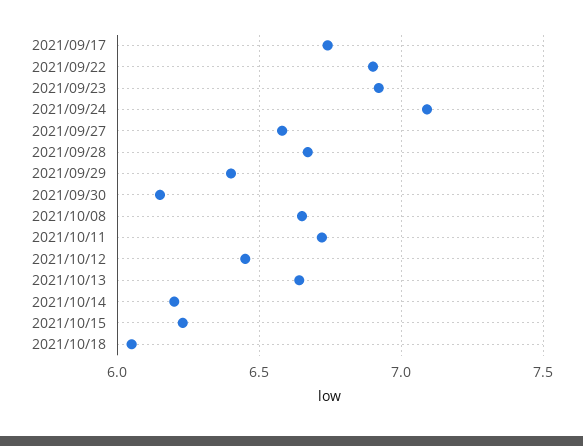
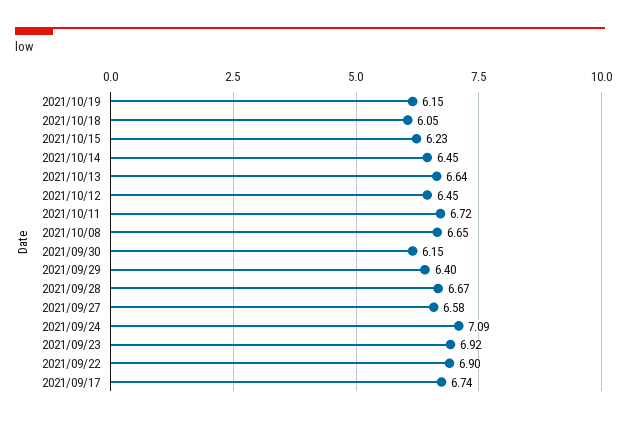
2021/10/14: 6.2 -> 6.45
2021/10/19: none -> 6.15

